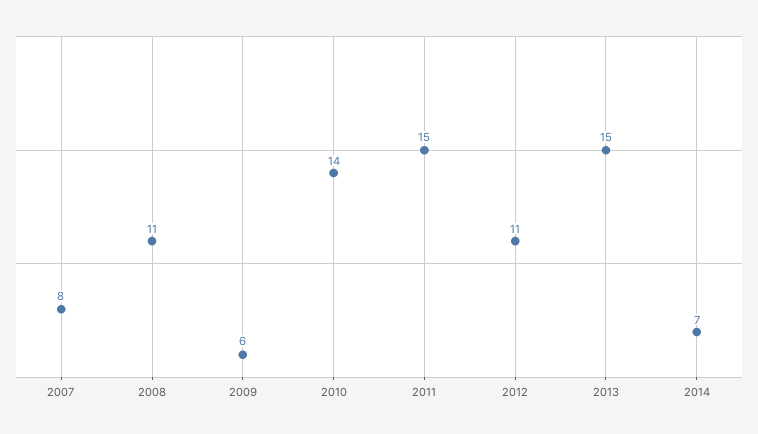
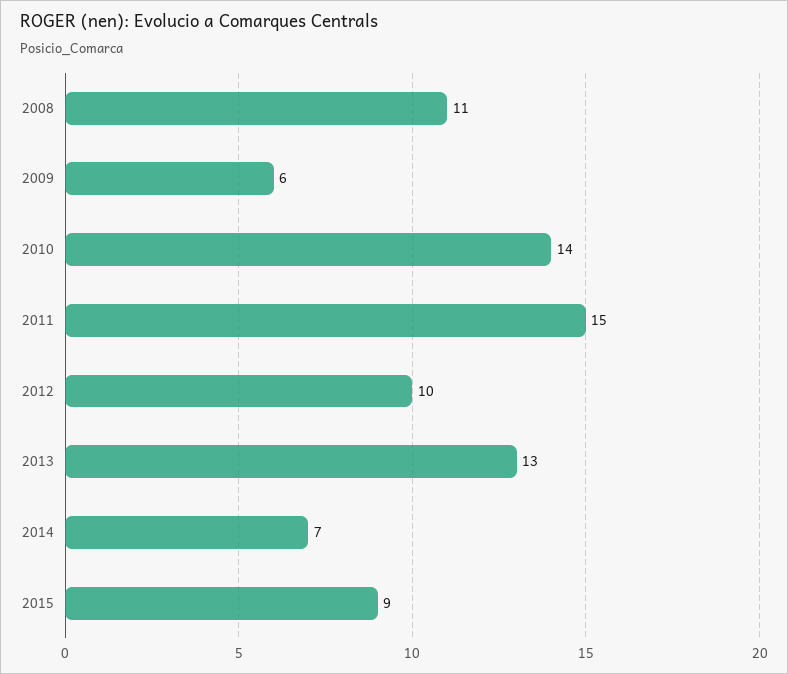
2007: 8 -> none
2012: 11 -> 10
2013: 15 -> 13
2015: none -> 9

